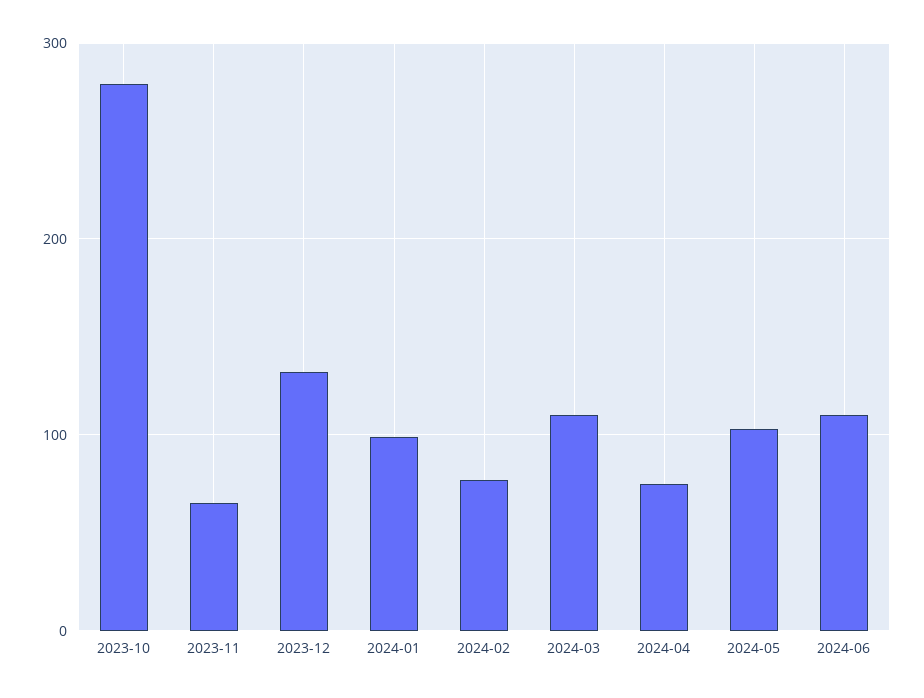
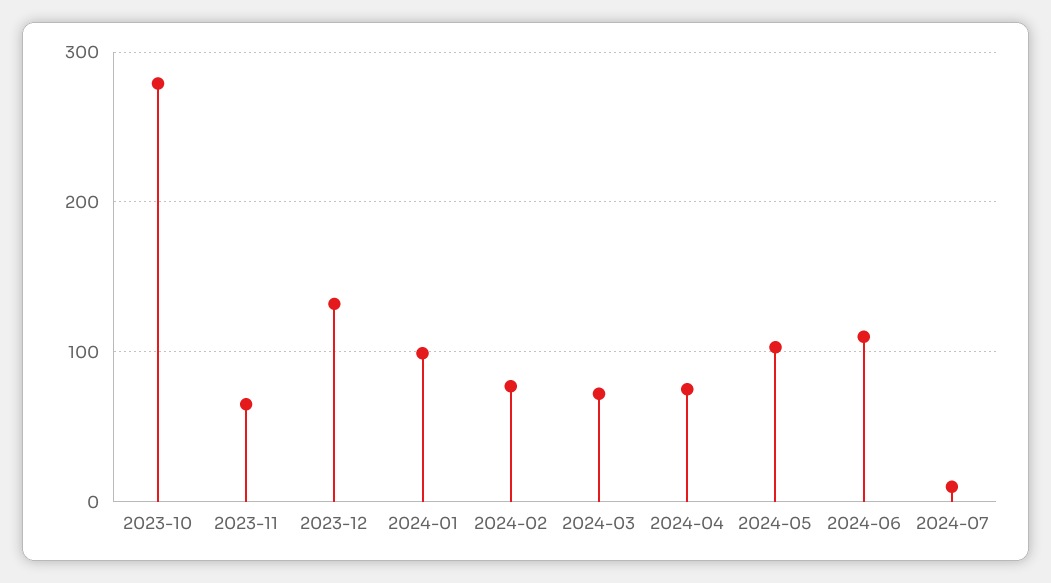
2024-03: 110 -> 70
2024-07: none -> 10

